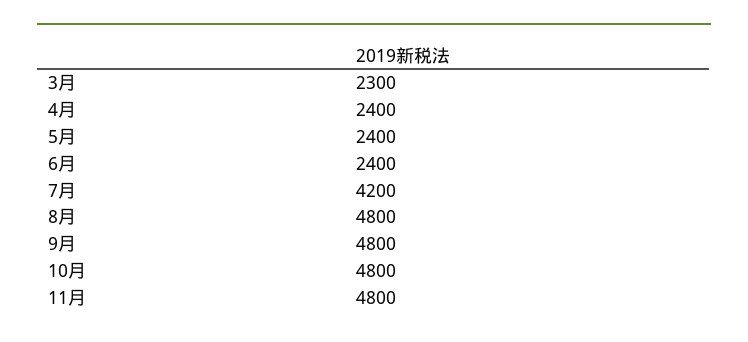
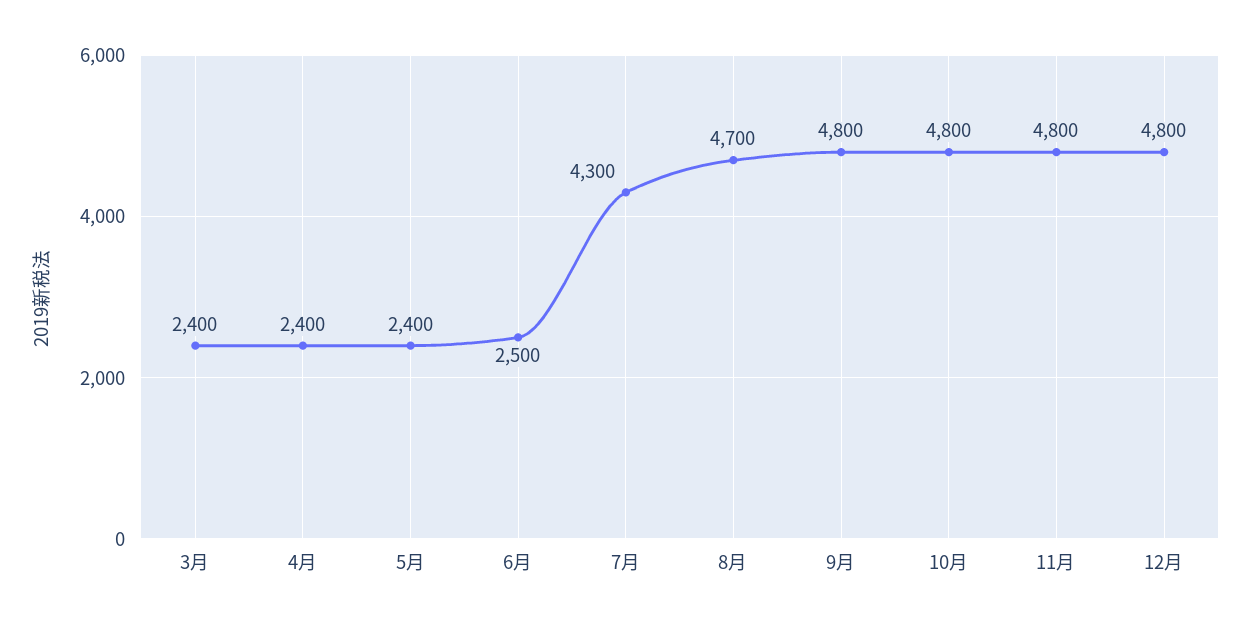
3月: 2300 -> 2400
6月: 2400 -> 2500
7月: 4200 -> 4300
8月: 4800 -> 4700
12月: none -> 4800

